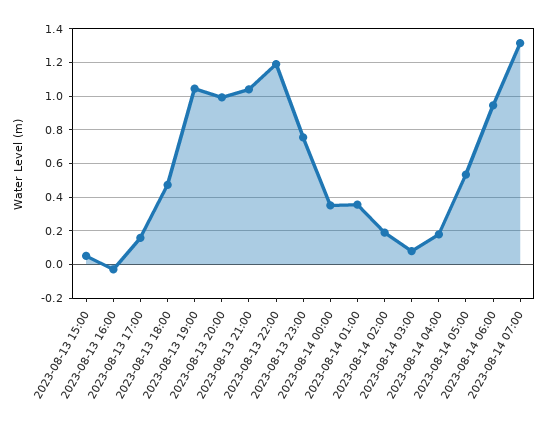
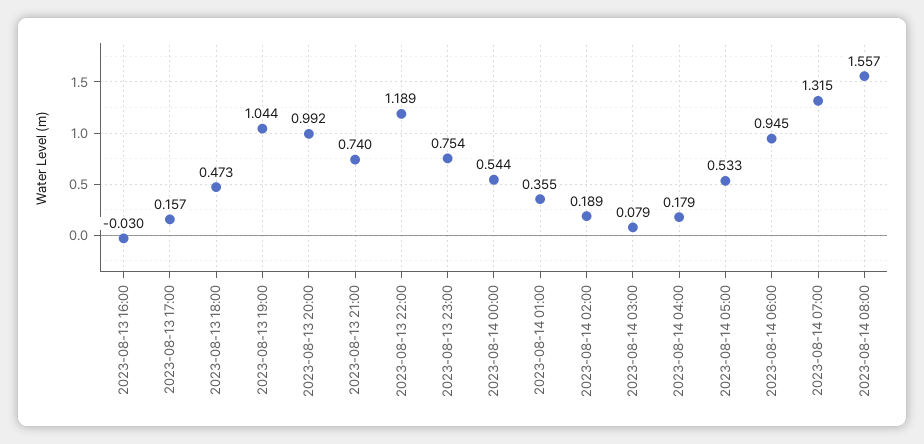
2023-08-13 15:00: 0.05 -> none
2023-08-13 21:00: 1.05 -> 0.74
2023-08-14 00:00: 0.35 -> 0.544
2023-08-14 08:00: none -> 1.557

